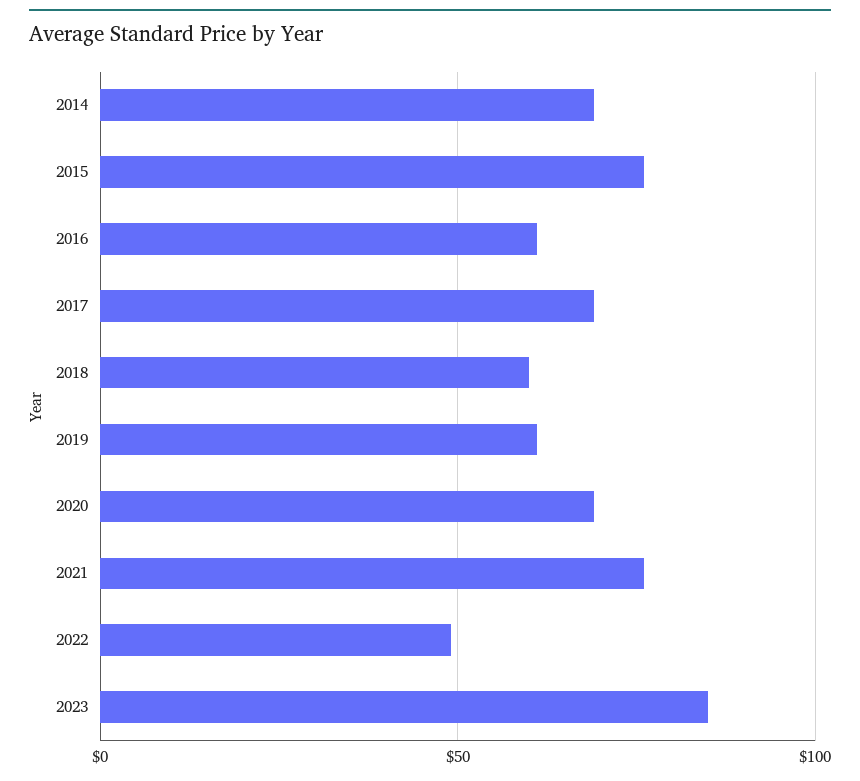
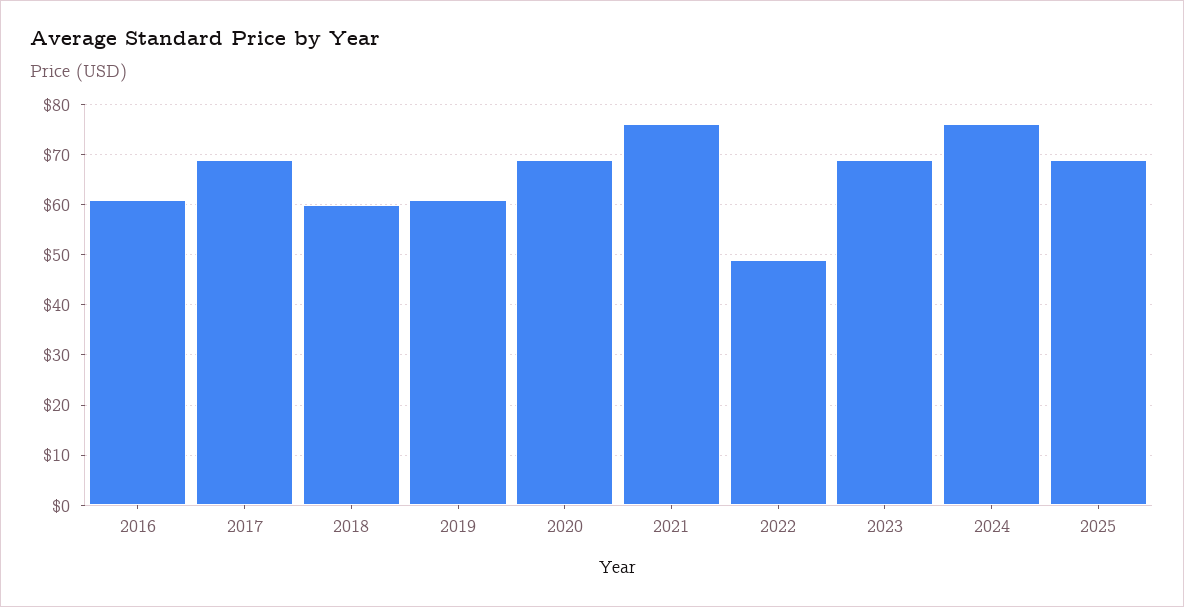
2014: 70 -> none
2015: 75 -> none
2023: 85 -> 70
2024: none -> 75
2025: none -> 70

